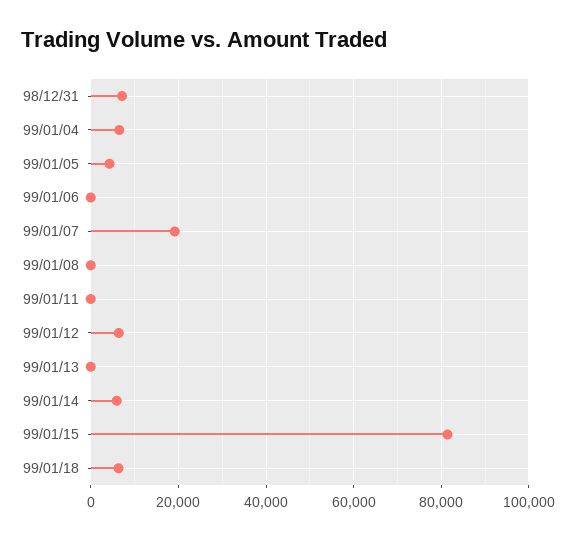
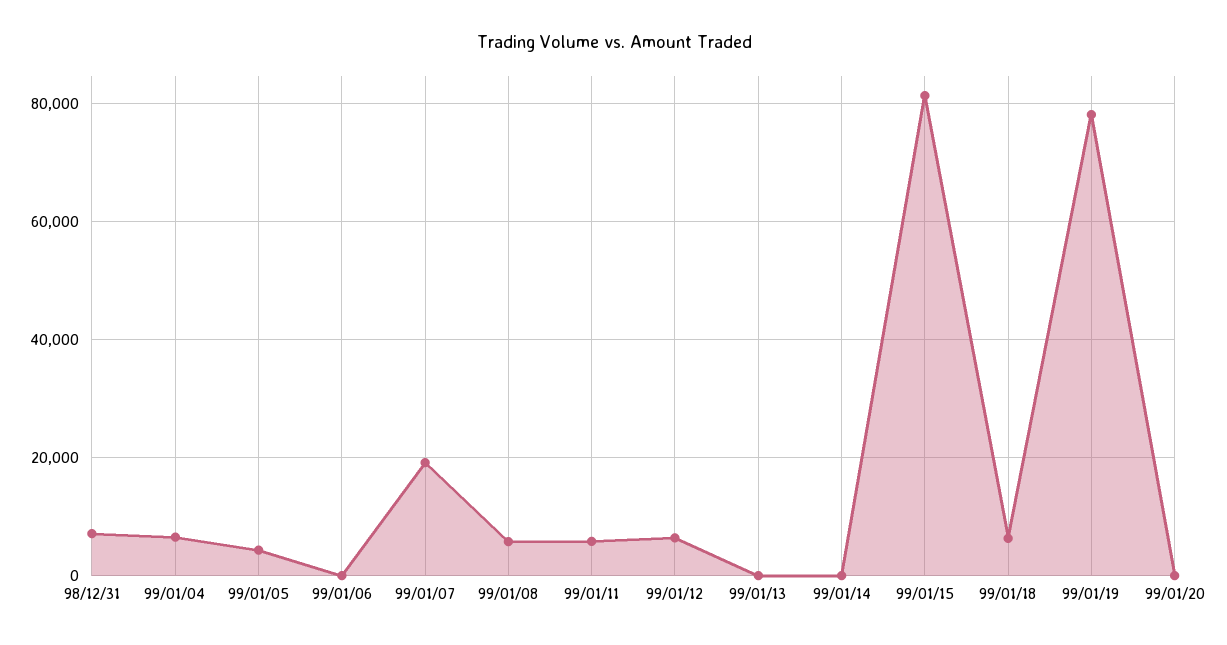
99/01/08: 0 -> 6000
99/01/11: 0 -> 6000
99/01/14: 6000 -> 0
99/01/19: none -> 78000
99/01/20: none -> 0

